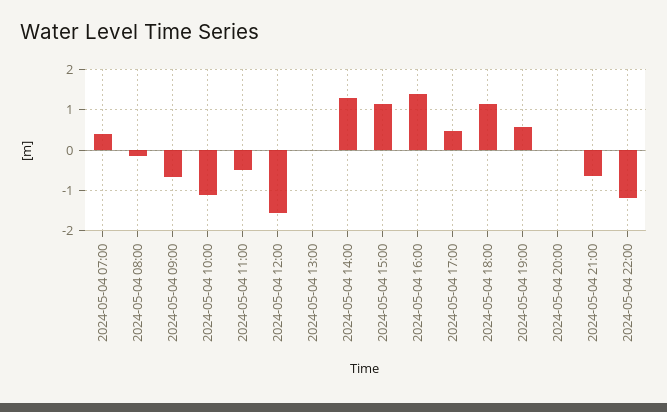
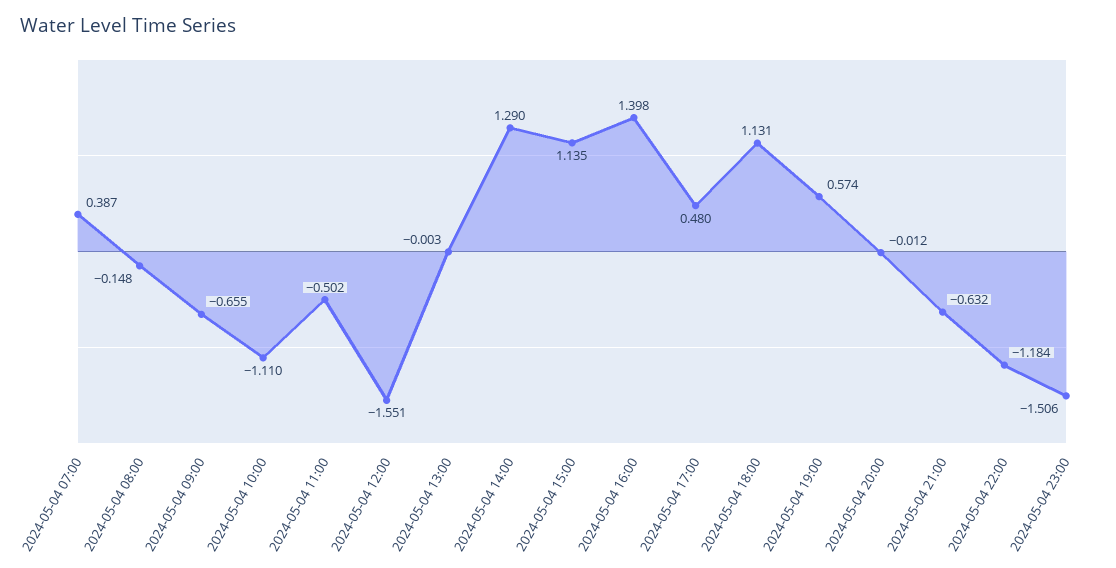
2024-05-04 23:00: none -> -1.506

